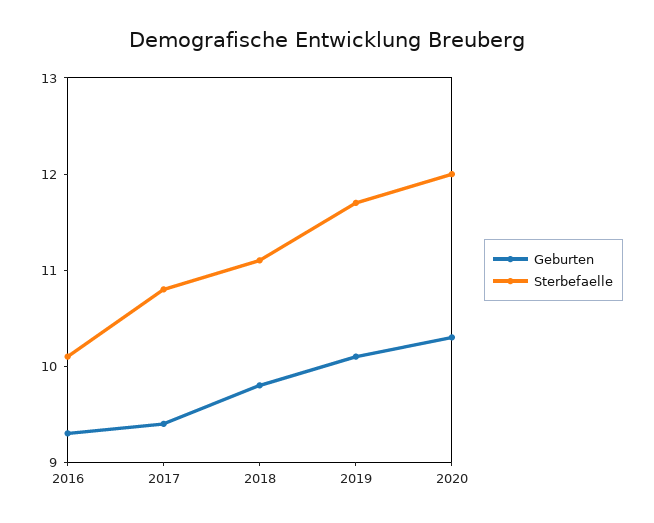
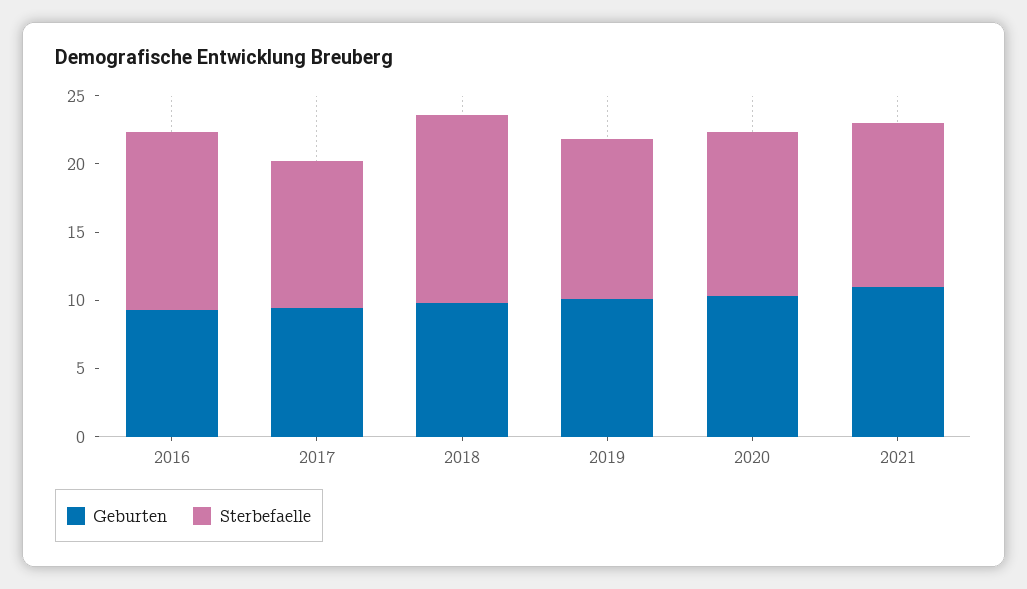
Sterbefaelle, 2016: 10.1 -> 13
Sterbefaelle, 2018: 11.1 -> 14
Geburten, 2021: none -> 11
Sterbefaelle, 2021: none -> 12

